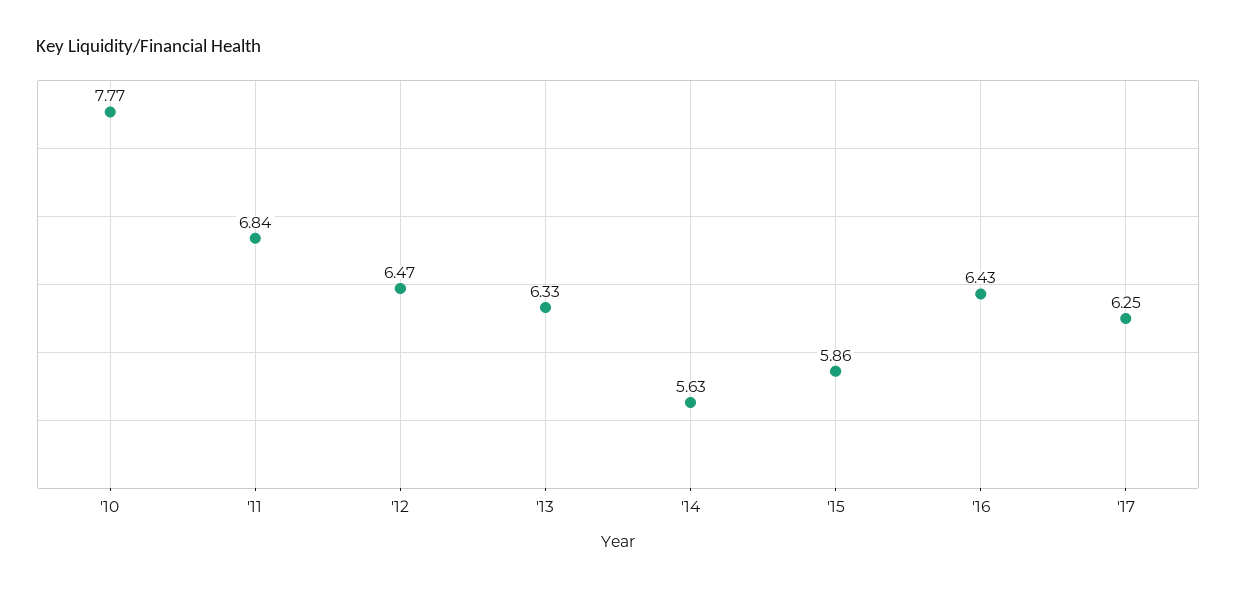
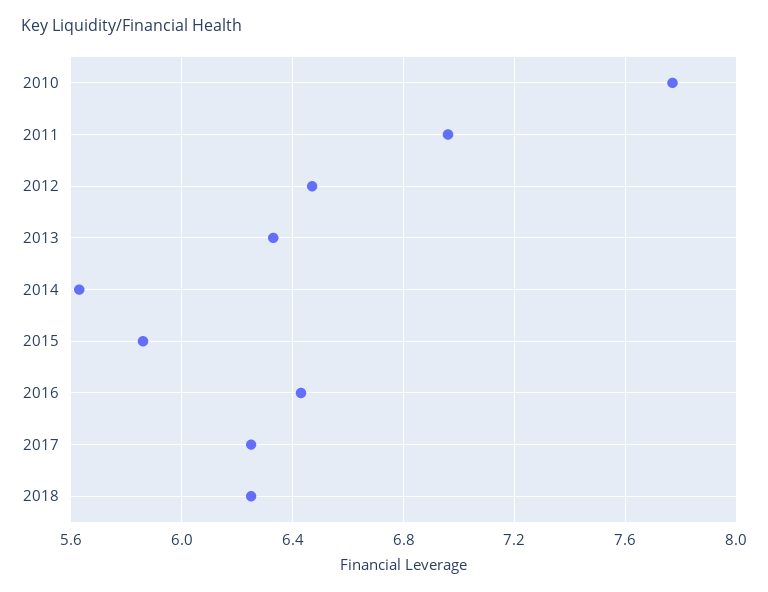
'11: 6.84 -> 6.95
2018: none -> 6.25

